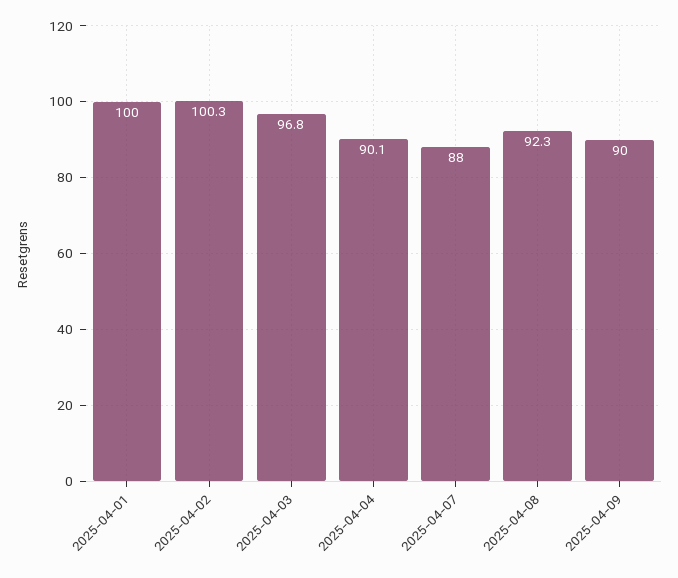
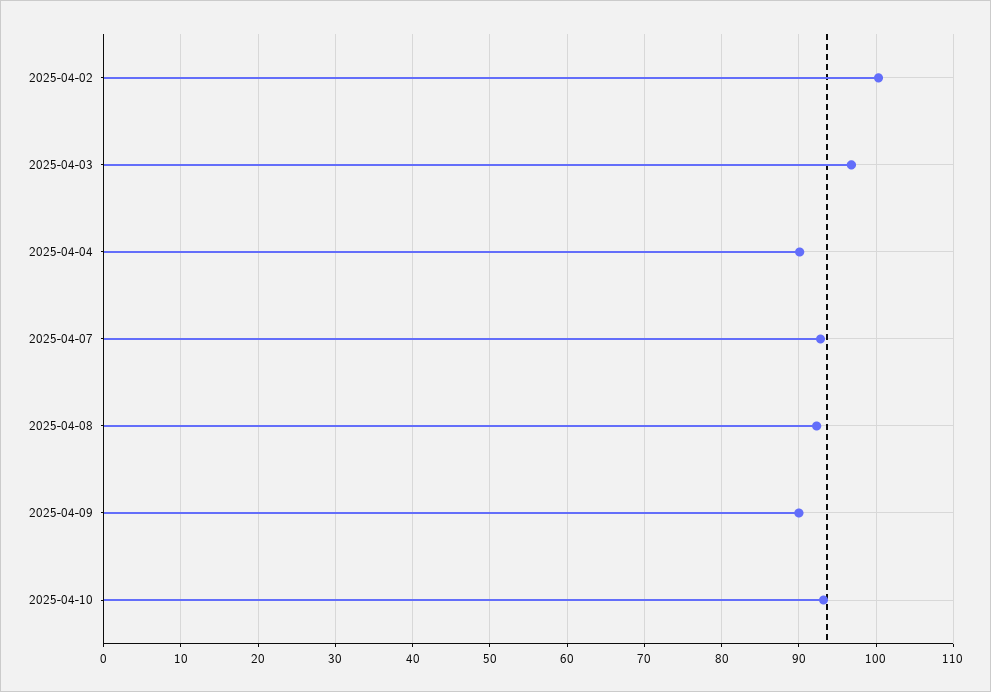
2025-04-01: 100 -> none
2025-04-07: 88 -> 93
2025-04-10: none -> 93

